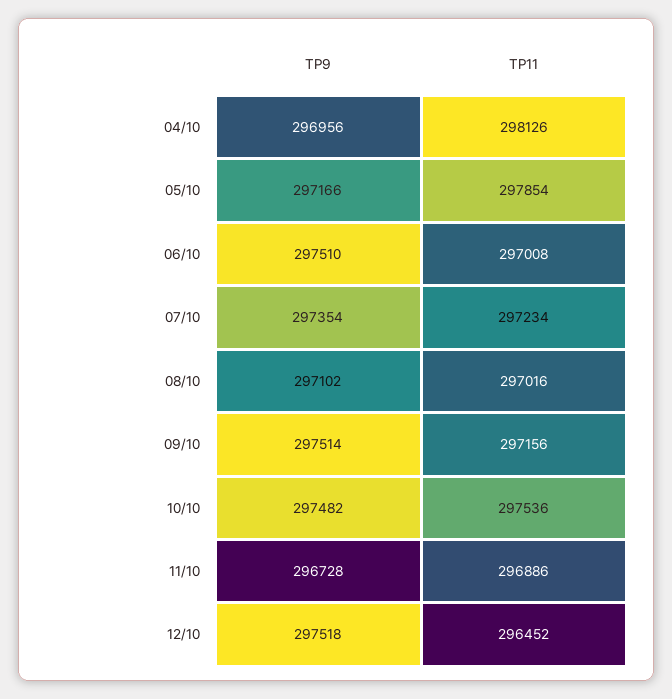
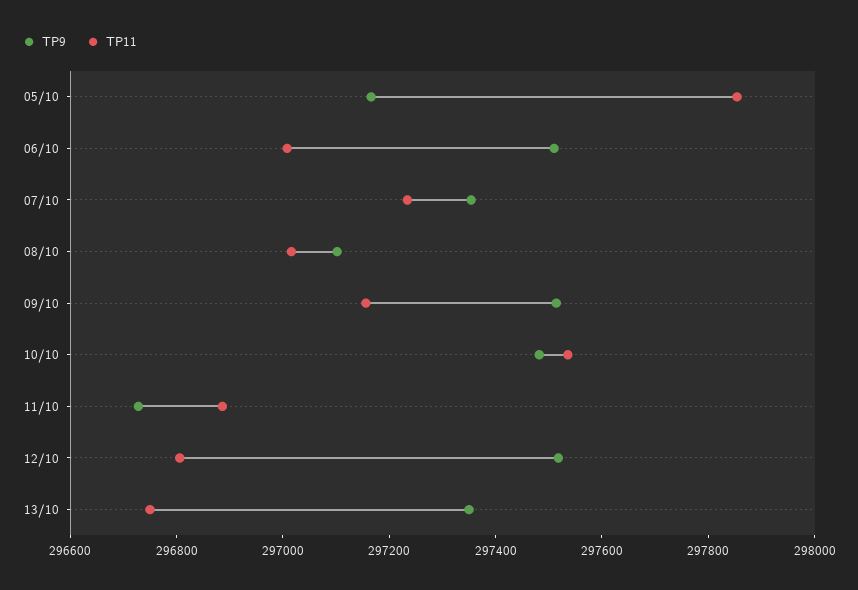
TP9, 04/10: 296956 -> none
TP11, 04/10: 298126 -> none
TP11, 12/10: 296452 -> 296800
TP9, 13/10: none -> 297350
TP11, 13/10: none -> 296750

